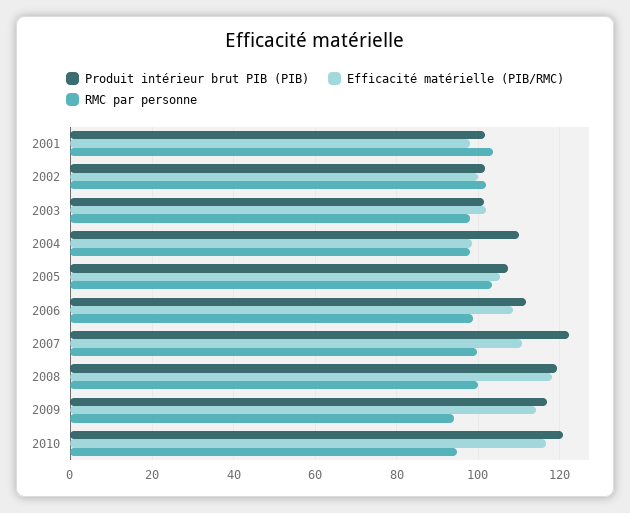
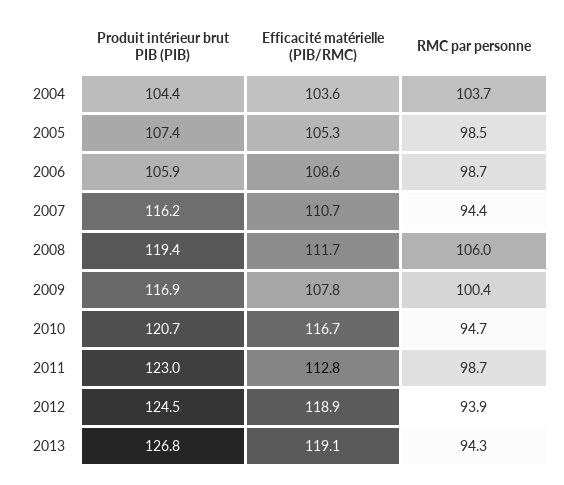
Produit intérieur brut PIB (PIB), 2001: 102 -> none
Efficacité matérielle (PIB/RMC), 2001: 98 -> none
RMC par personne, 2001: 104 -> none
Produit intérieur brut PIB (PIB), 2002: 102 -> none
Efficacité matérielle (PIB/RMC), 2002: 100 -> none
RMC par personne, 2002: 102 -> none
Produit intérieur brut PIB (PIB), 2003: 102 -> none
Efficacité matérielle (PIB/RMC), 2003: 102 -> none
RMC par personne, 2003: 98 -> none
Produit intérieur brut PIB (PIB), 2004: 110 -> 104.4
Efficacité matérielle (PIB/RMC), 2004: 98 -> 103.6
RMC par personne, 2004: 98 -> 103.7
RMC par personne, 2005: 104 -> 98.5
Produit intérieur brut PIB (PIB), 2006: 112 -> 105.9
Produit intérieur brut PIB (PIB), 2007: 122 -> 116.2
RMC par personne, 2007: 100 -> 94.4
Efficacité matérielle (PIB/RMC), 2008: 118 -> 111.7
RMC par personne, 2008: 100 -> 106
Efficacité matérielle (PIB/RMC), 2009: 114 -> 107.8
RMC par personne, 2009: 94 -> 100.4
Produit intérieur brut PIB (PIB), 2011: none -> 123
Efficacité matérielle (PIB/RMC), 2011: none -> 112.8
RMC par personne, 2011: none -> 98.7
Produit intérieur brut PIB (PIB), 2012: none -> 124.5
Efficacité matérielle (PIB/RMC), 2012: none -> 118.9
RMC par personne, 2012: none -> 93.9
Produit intérieur brut PIB (PIB), 2013: none -> 126.8
Efficacité matérielle (PIB/RMC), 2013: none -> 119.1
RMC par personne, 2013: none -> 94.3

